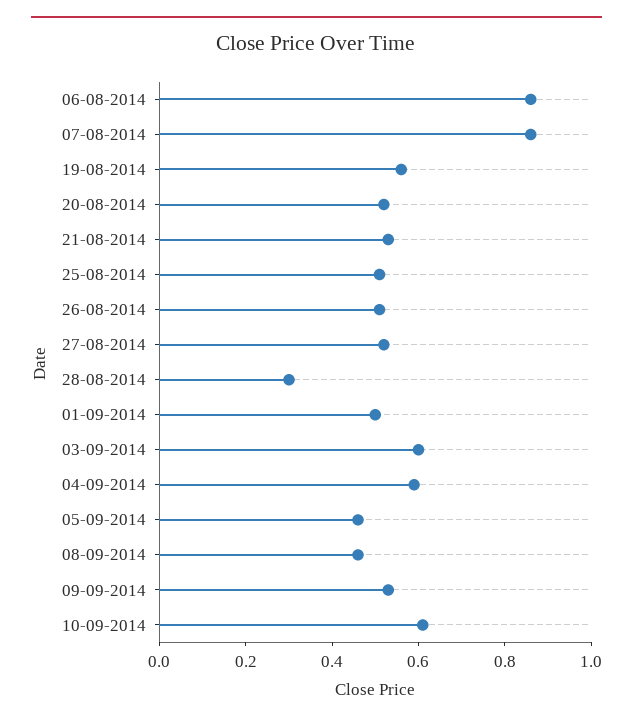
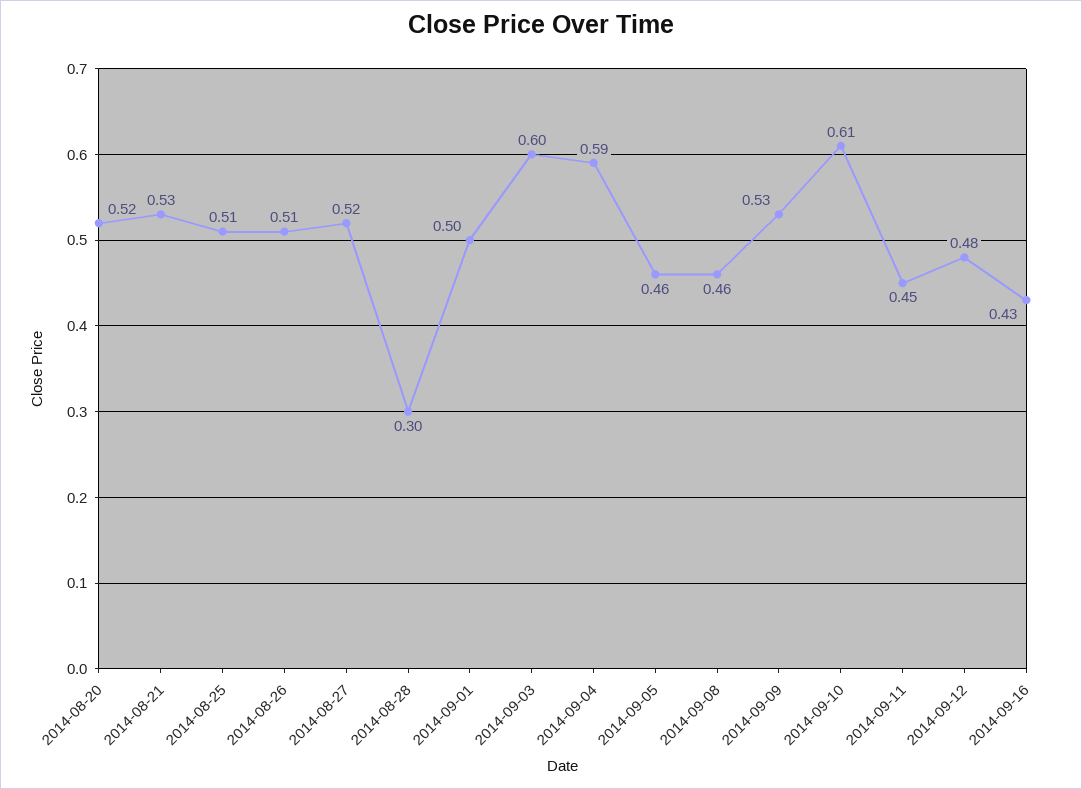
06-08-2014: 0.85 -> none
07-08-2014: 0.85 -> none
19-08-2014: 0.55 -> none
2014-09-11: none -> 0.45
2014-09-12: none -> 0.48
2014-09-16: none -> 0.43

